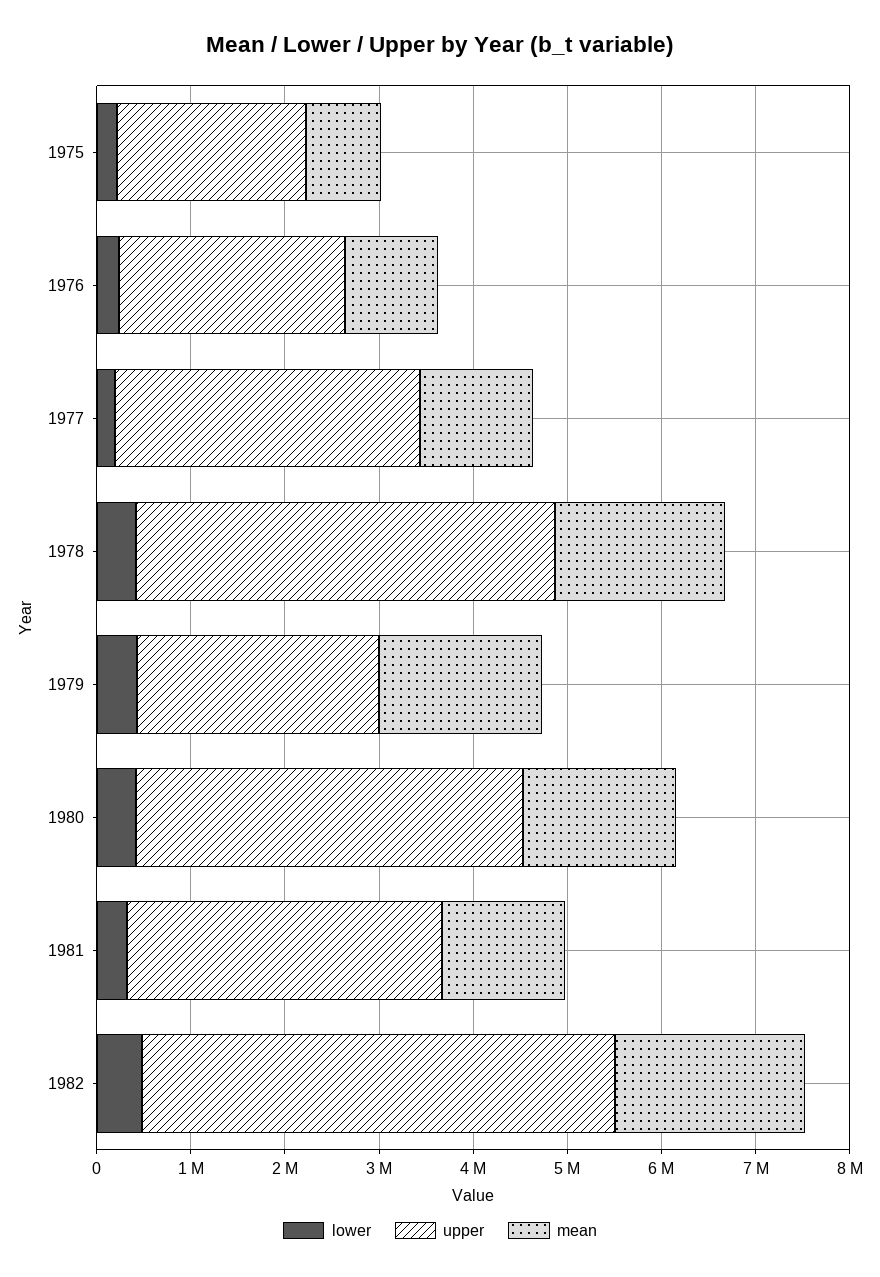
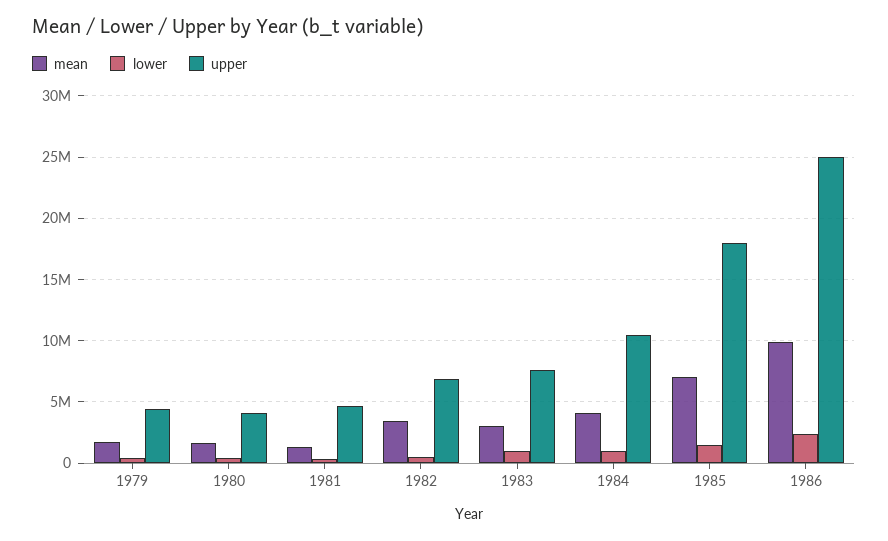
lower, 1975: 200000 -> none
upper, 1975: 2000000 -> none
mean, 1975: 800000 -> none
lower, 1976: 200000 -> none
upper, 1976: 2400000 -> none
mean, 1976: 1000000 -> none
lower, 1977: 200000 -> none
upper, 1977: 3200000 -> none
mean, 1977: 1200000 -> none
lower, 1978: 400000 -> none
upper, 1978: 4400000 -> none
mean, 1978: 1800000 -> none
upper, 1979: 2600000 -> 4500000
upper, 1981: 3400000 -> 4500000
upper, 1982: 5000000 -> 7000000
mean, 1982: 2000000 -> 3500000
mean, 1983: none -> 3000000
lower, 1983: none -> 1000000
upper, 1983: none -> 7500000
mean, 1984: none -> 4000000
lower, 1984: none -> 1000000
upper, 1984: none -> 10500000
mean, 1985: none -> 7000000
lower, 1985: none -> 1500000
upper, 1985: none -> 18000000
mean, 1986: none -> 10000000
lower, 1986: none -> 2500000
upper, 1986: none -> 25000000

